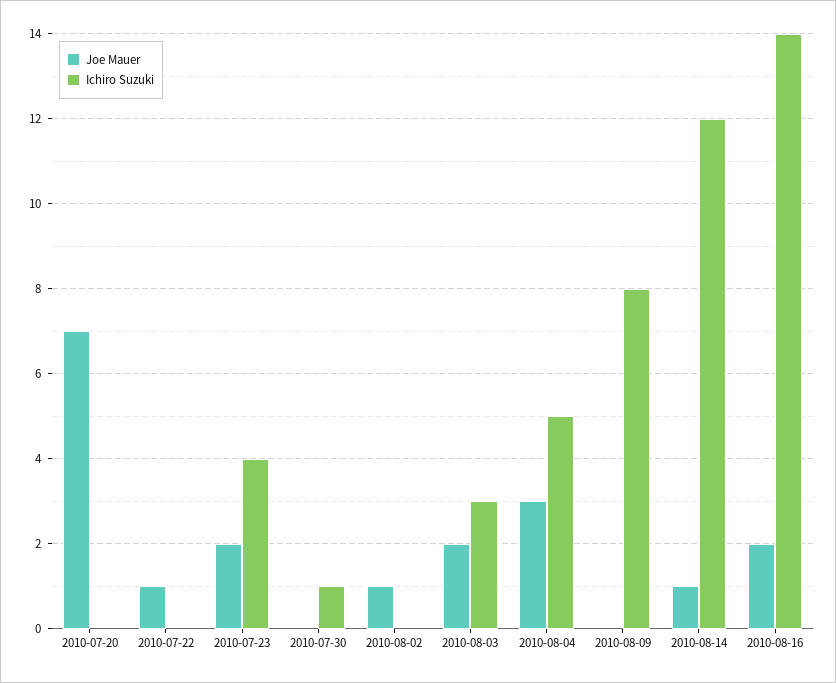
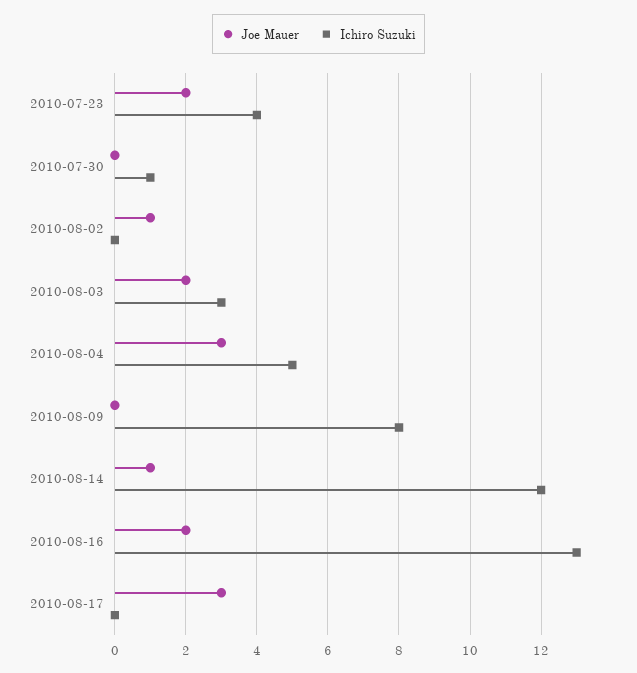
Joe Mauer, 2010-07-20: 7 -> none
Ichiro Suzuki, 2010-07-20: 0 -> none
Joe Mauer, 2010-07-22: 1 -> none
Ichiro Suzuki, 2010-07-22: 0 -> none
Ichiro Suzuki, 2010-08-16: 14 -> 13
Joe Mauer, 2010-08-17: none -> 3
Ichiro Suzuki, 2010-08-17: none -> 0

